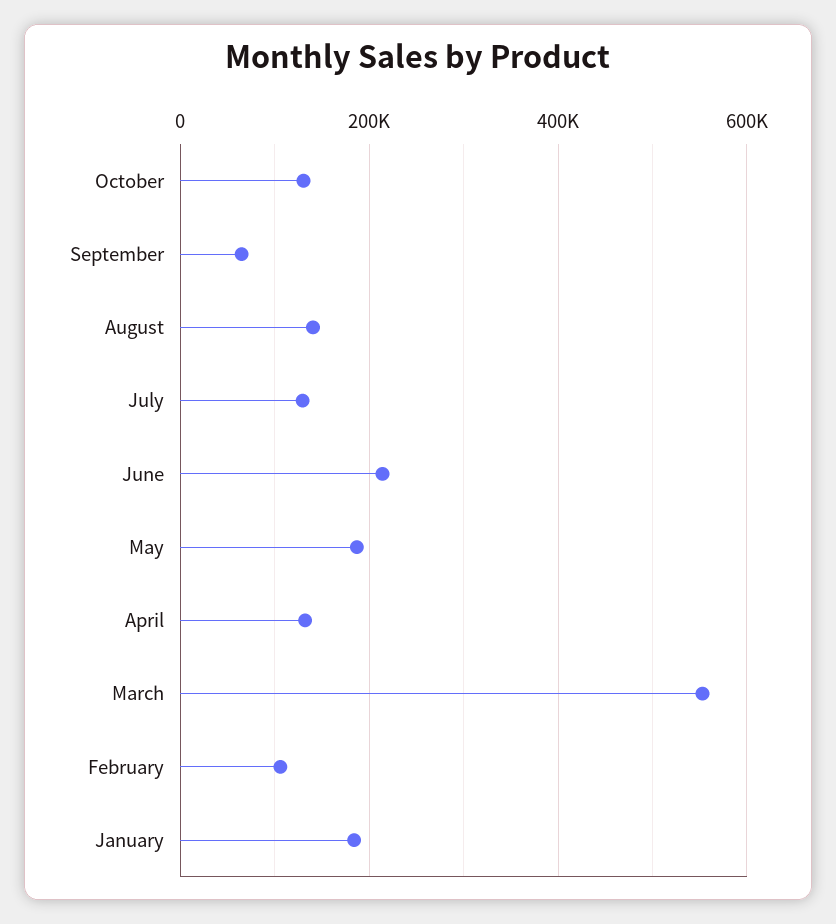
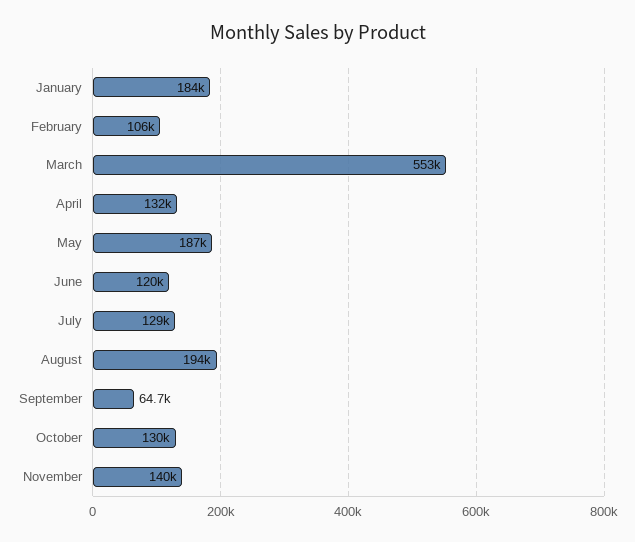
August: 140000 -> 194000
June: 220000 -> 120000
November: none -> 140000

